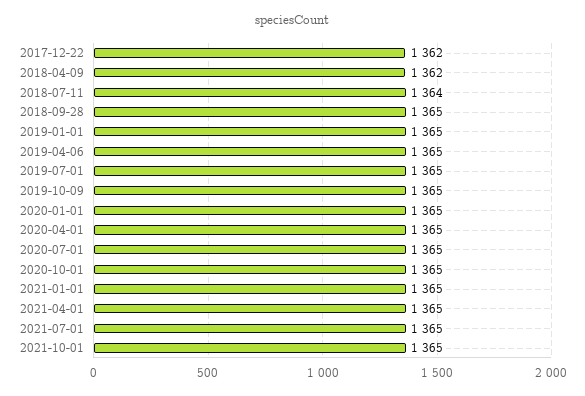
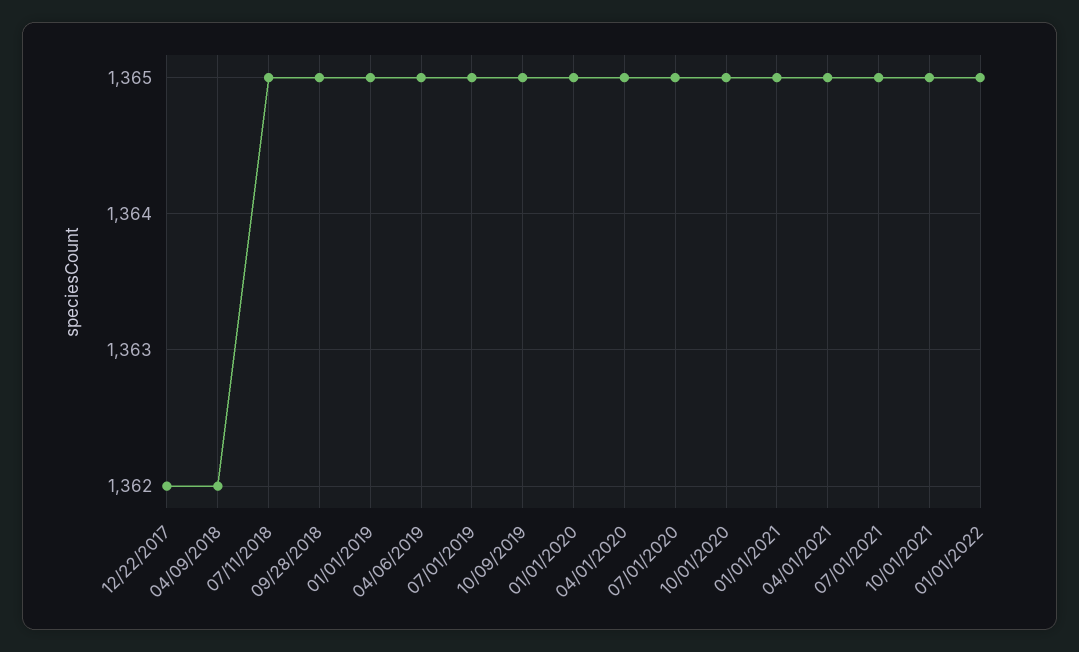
2018-07-11: 1364 -> 1365
01/01/2022: none -> 1365

